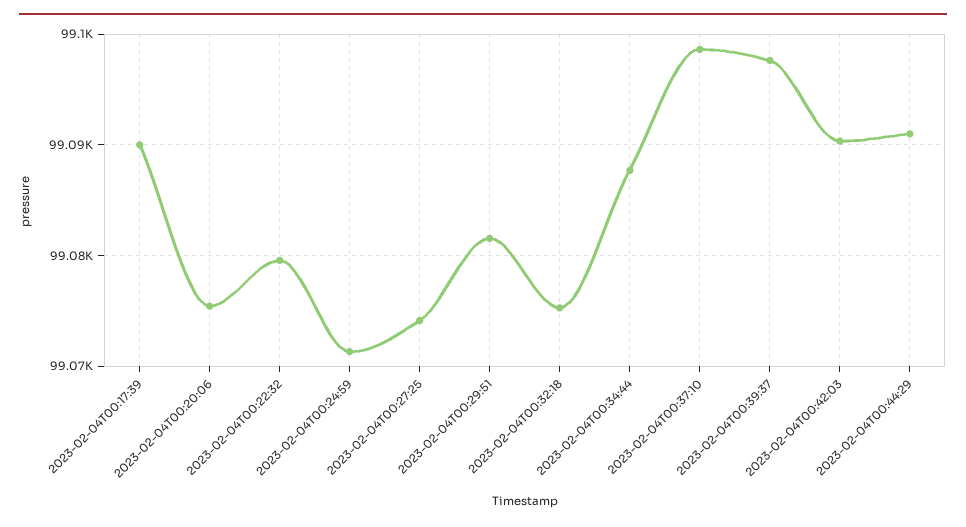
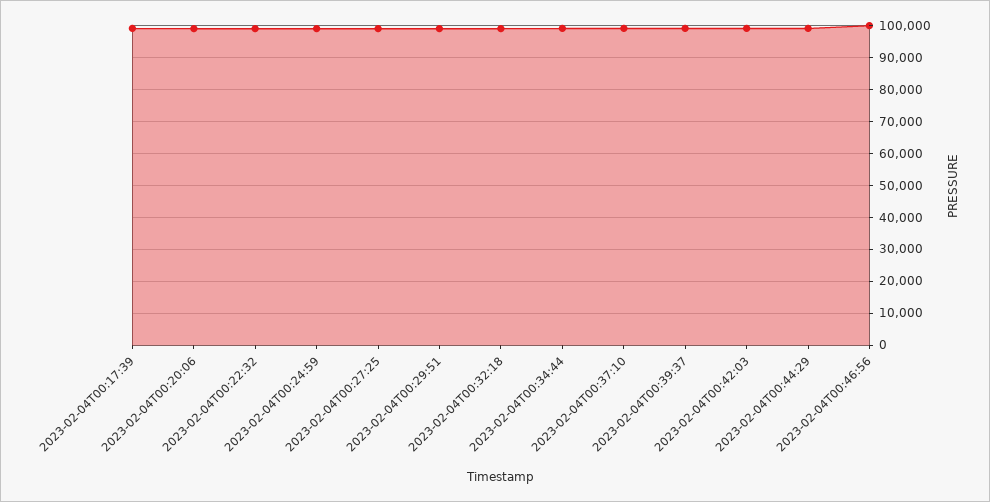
2023-02-04T00:46:56: none -> 100000

